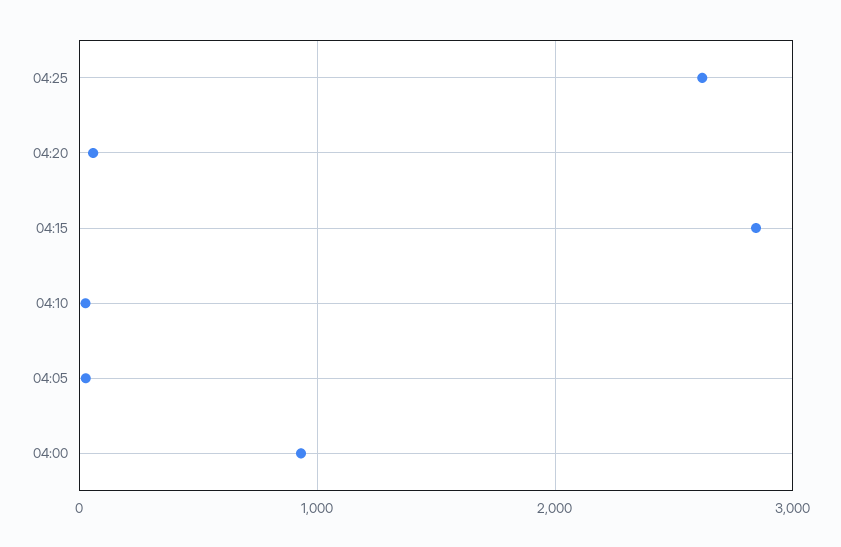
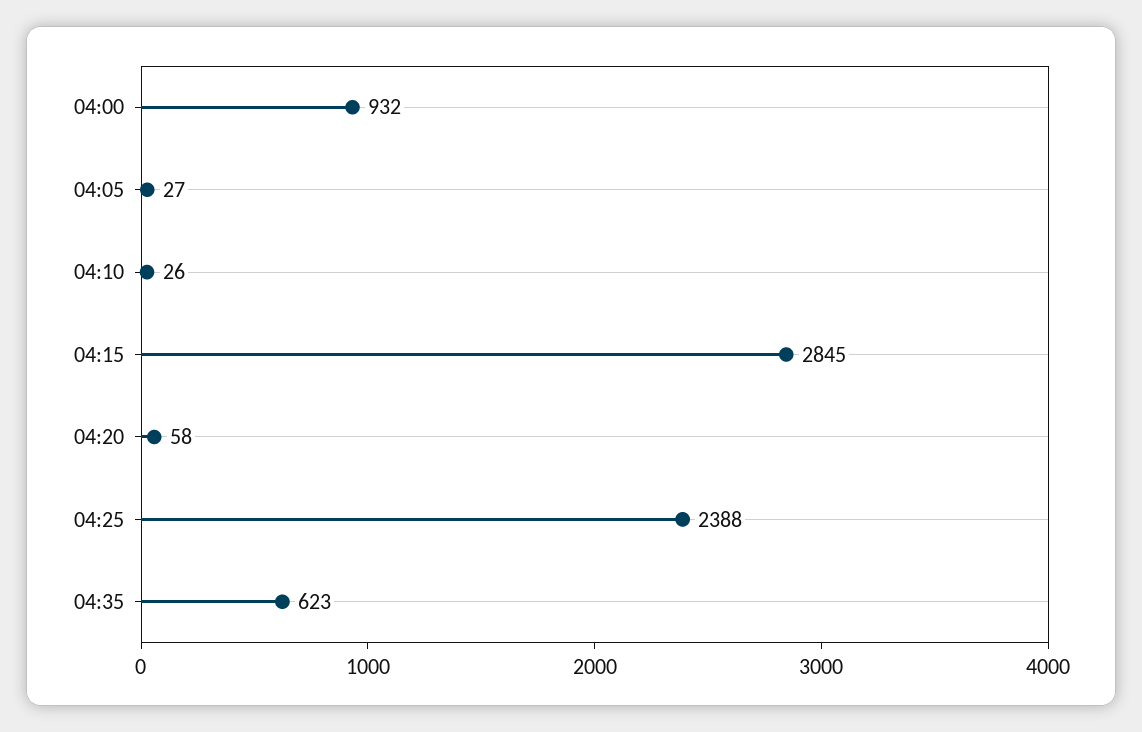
04:25: 2600 -> 2388
04:35: none -> 623

